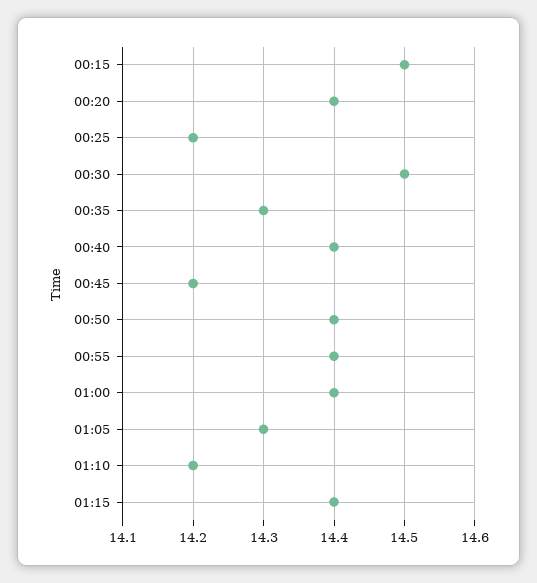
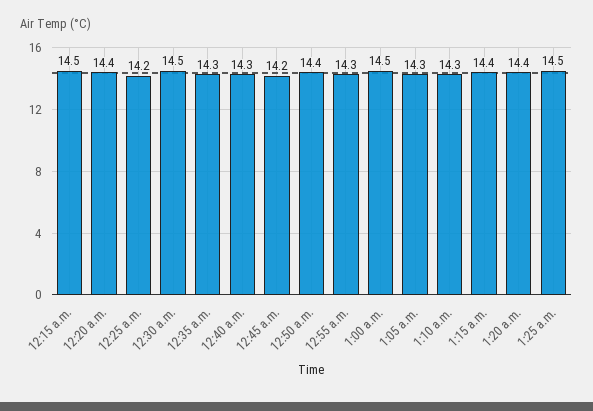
00:40: 14.4 -> 14.3
00:55: 14.4 -> 14.3
01:00: 14.4 -> 14.5
01:10: 14.2 -> 14.3
1:20 a.m.: none -> 14.4
1:25 a.m.: none -> 14.5

